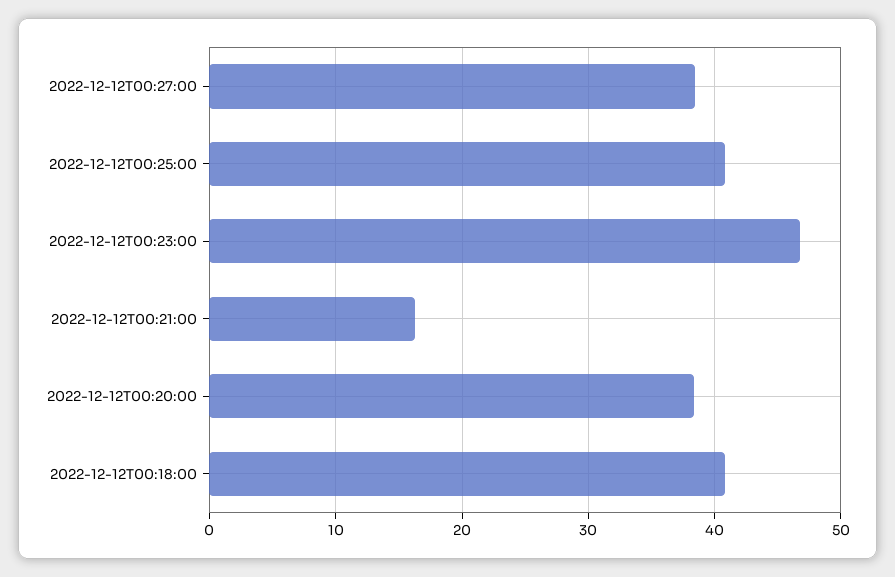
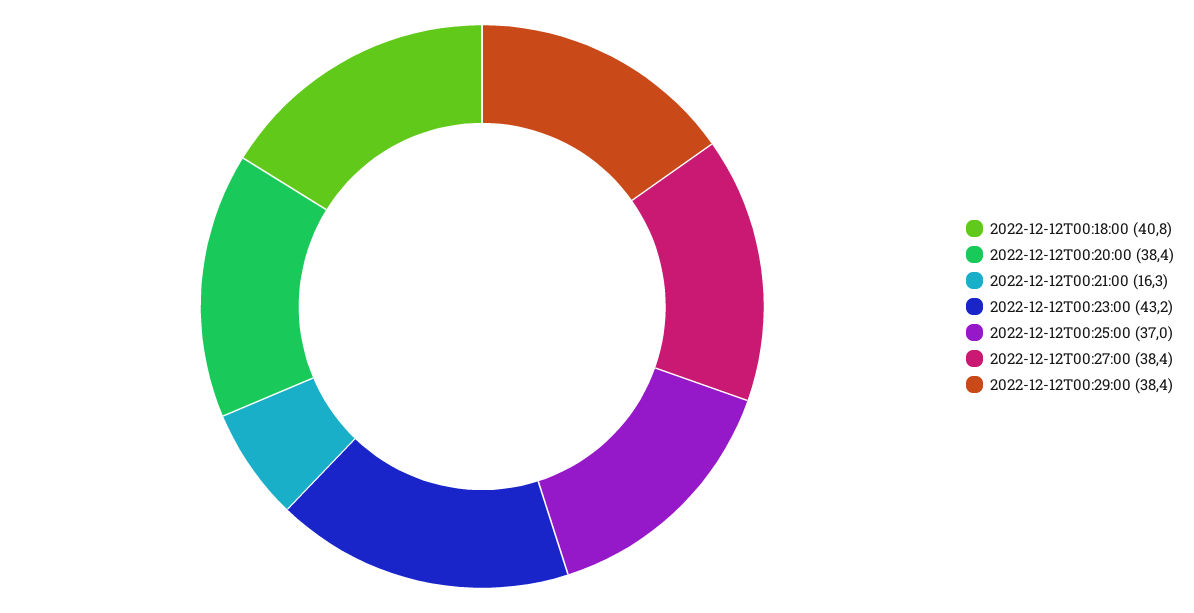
2022-12-12T00:25:00: 41 -> 37
2022-12-12T00:23:00: 47 -> 43.2
2022-12-12T00:29:00: none -> 38.4

